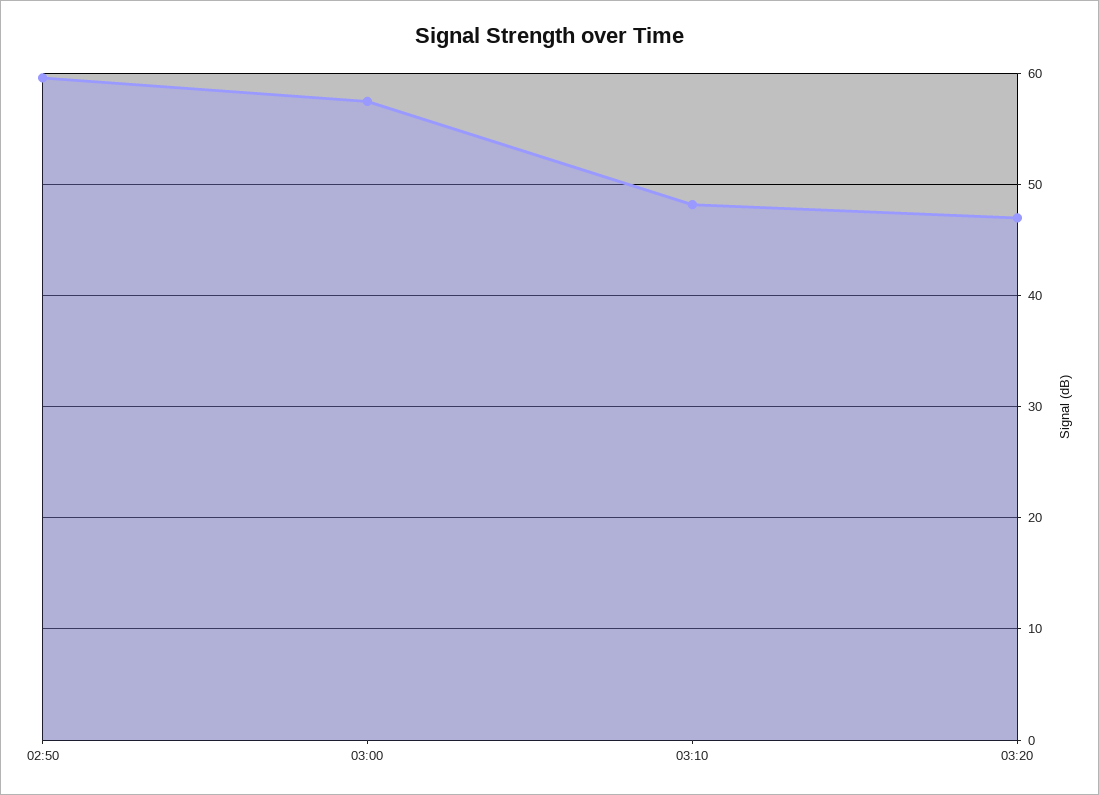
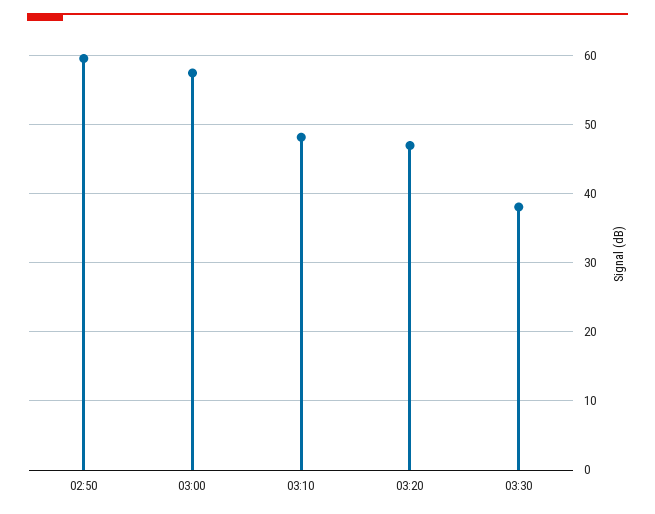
03:30: none -> 38

